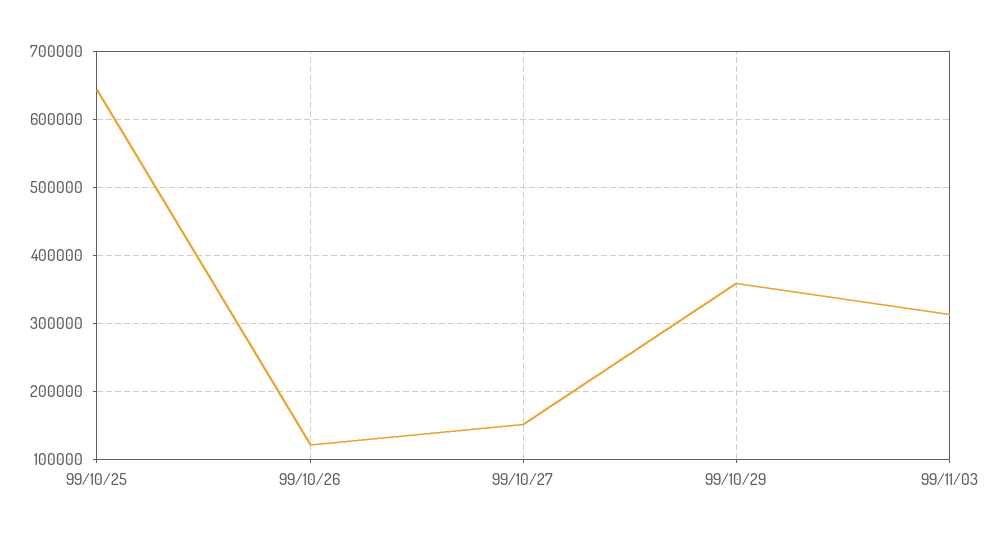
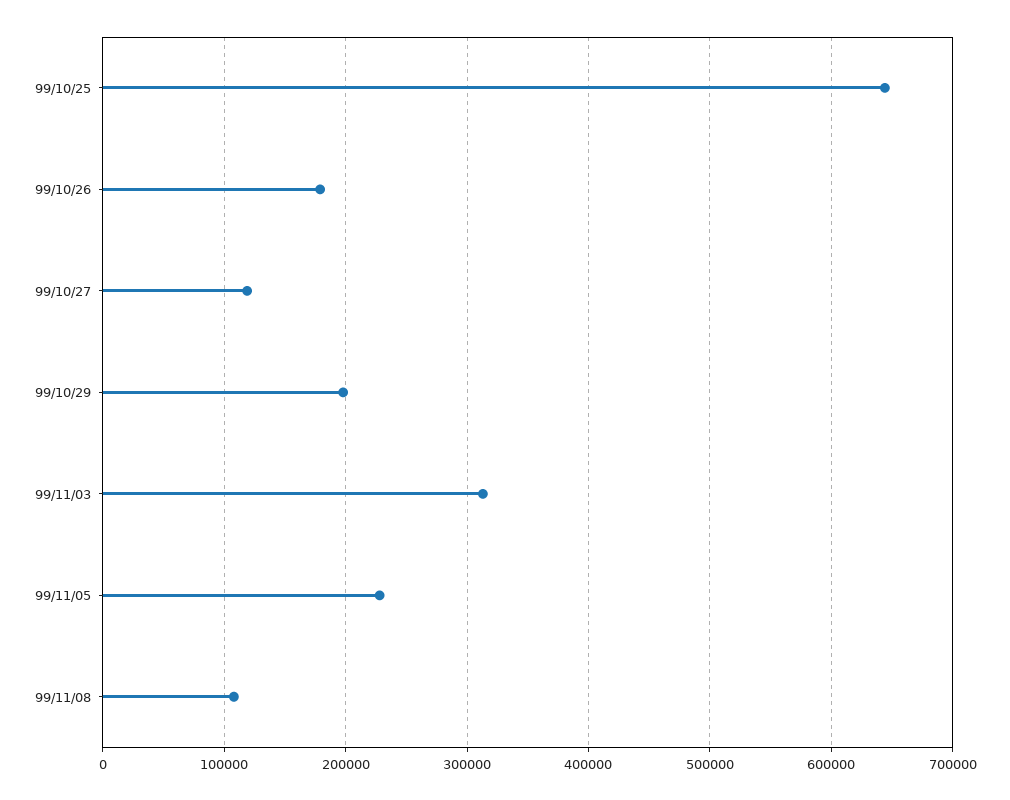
99/10/26: 120000 -> 180000
99/10/27: 150000 -> 120000
99/10/29: 360000 -> 200000
99/11/05: none -> 230000
99/11/08: none -> 110000

